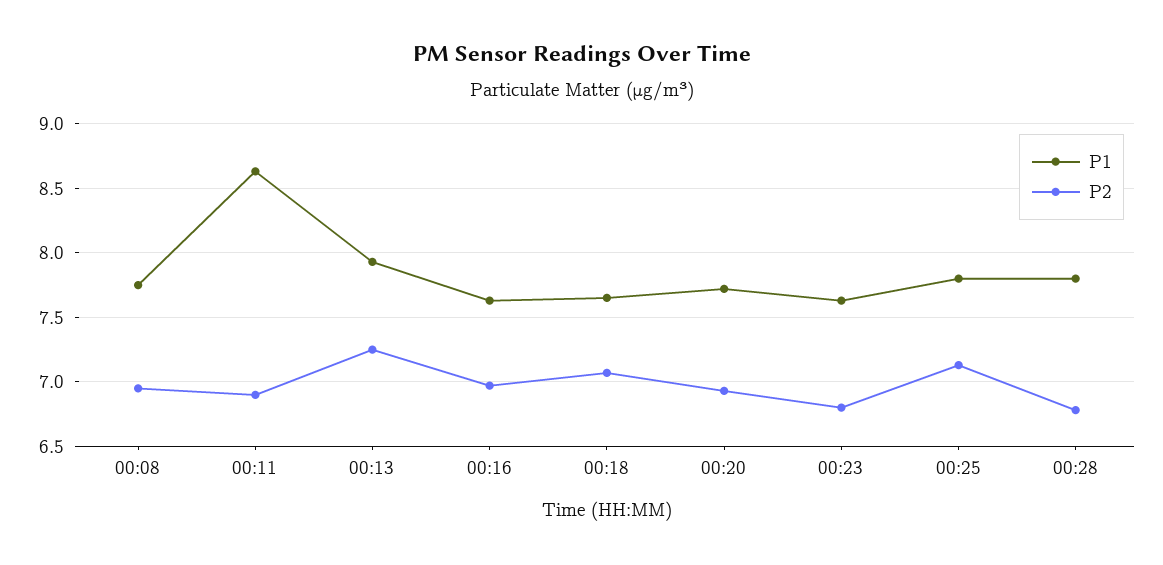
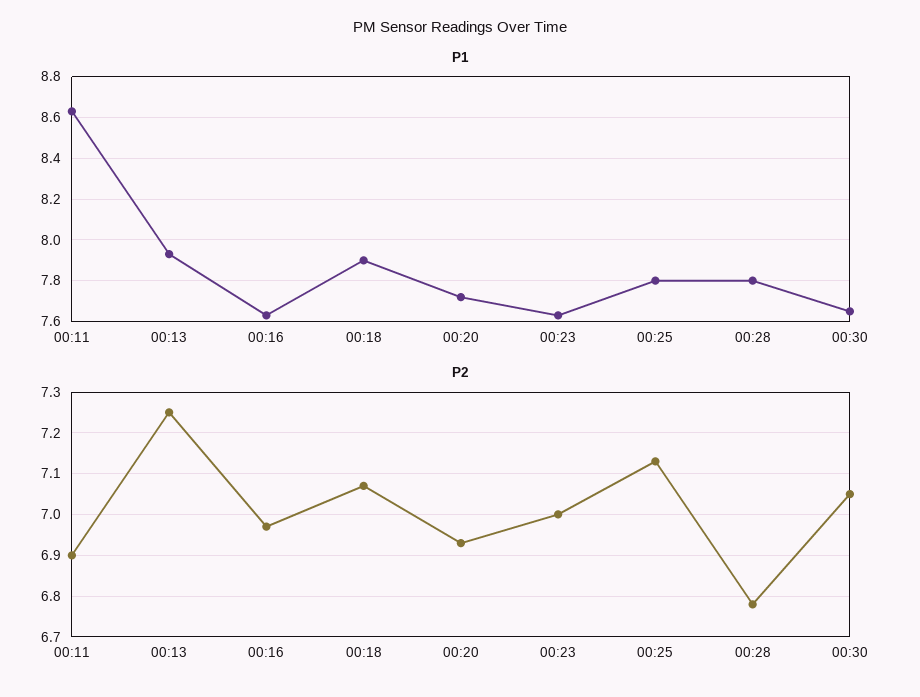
P1, 00:08: 7.75 -> none
P2, 00:08: 6.95 -> none
P1, 00:18: 7.65 -> 7.9
P2, 00:23: 6.8 -> 7
P1, 00:30: none -> 7.65
P2, 00:30: none -> 7.05

